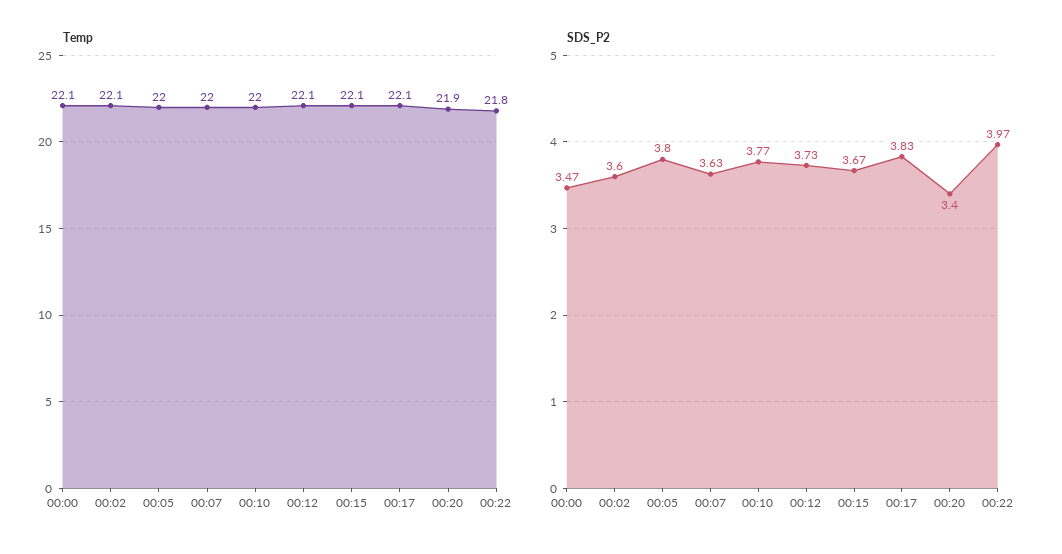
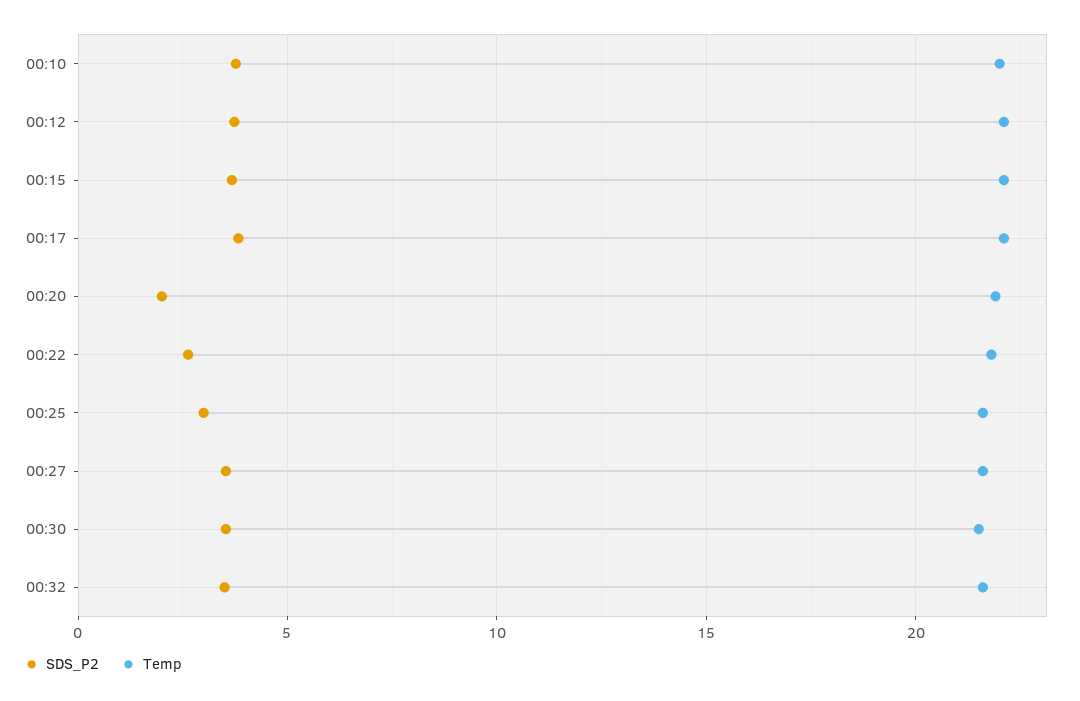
Temp, 00:00: 22.1 -> none
Temp, 00:02: 22.1 -> none
Temp, 00:05: 22 -> none
Temp, 00:07: 22 -> none
SDS_P2, 00:00: 3.47 -> none
SDS_P2, 00:02: 3.6 -> none
SDS_P2, 00:05: 3.8 -> none
SDS_P2, 00:07: 3.63 -> none
SDS_P2, 00:20: 3.4 -> 2
SDS_P2, 00:22: 3.97 -> 2.5
SDS_P2, 00:25: none -> 3
Temp, 00:25: none -> 21.5
SDS_P2, 00:27: none -> 3.5
Temp, 00:27: none -> 21.5
SDS_P2, 00:30: none -> 3.5
Temp, 00:30: none -> 21.5
SDS_P2, 00:32: none -> 3.5
Temp, 00:32: none -> 21.5

